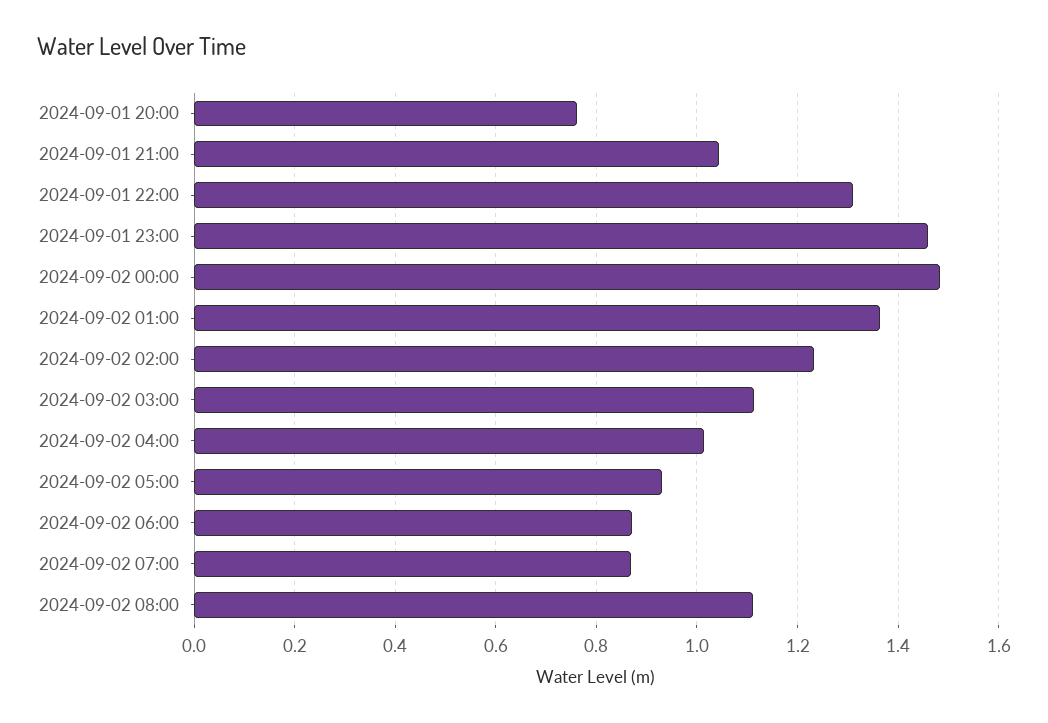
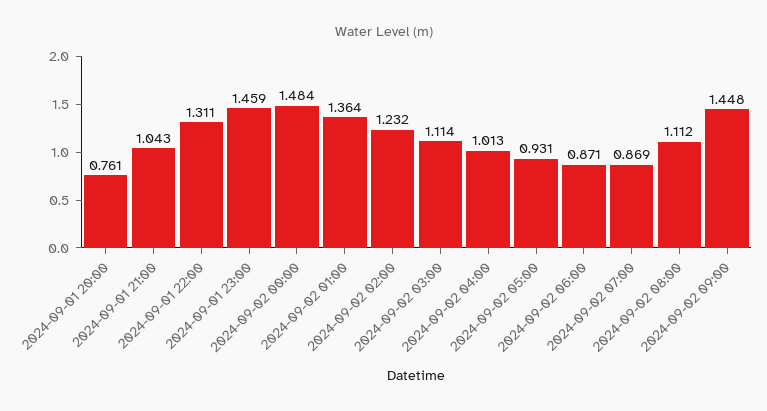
2024-09-02 09:00: none -> 1.448

